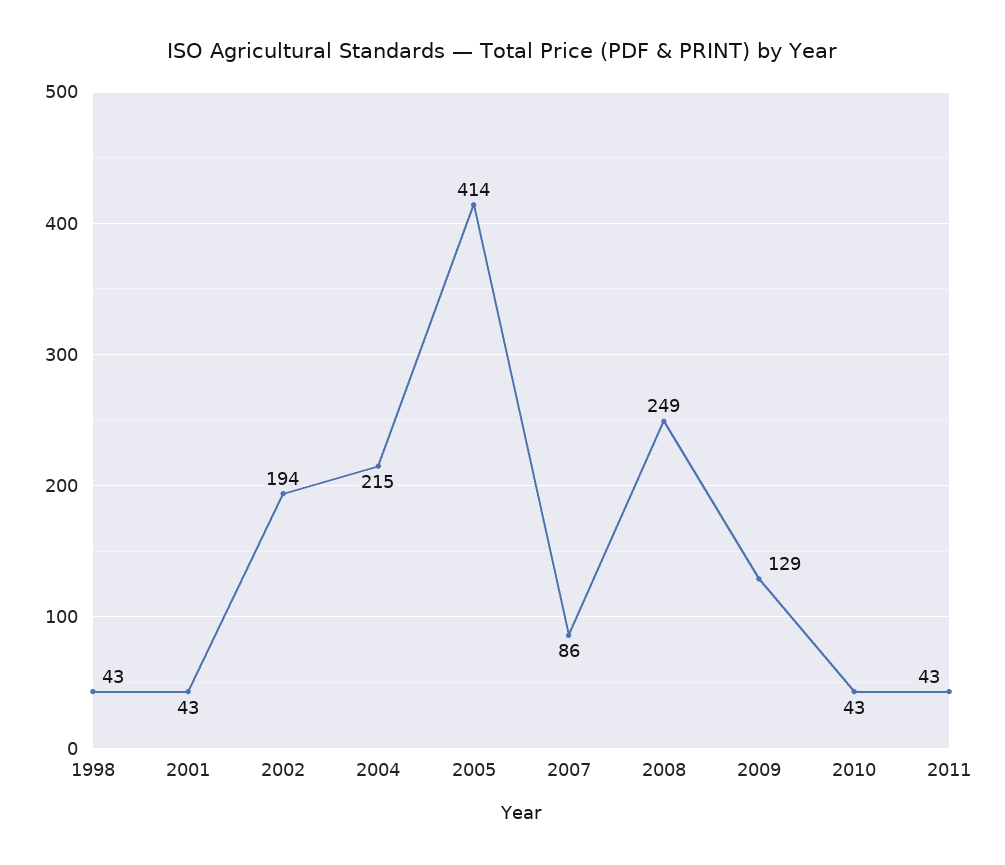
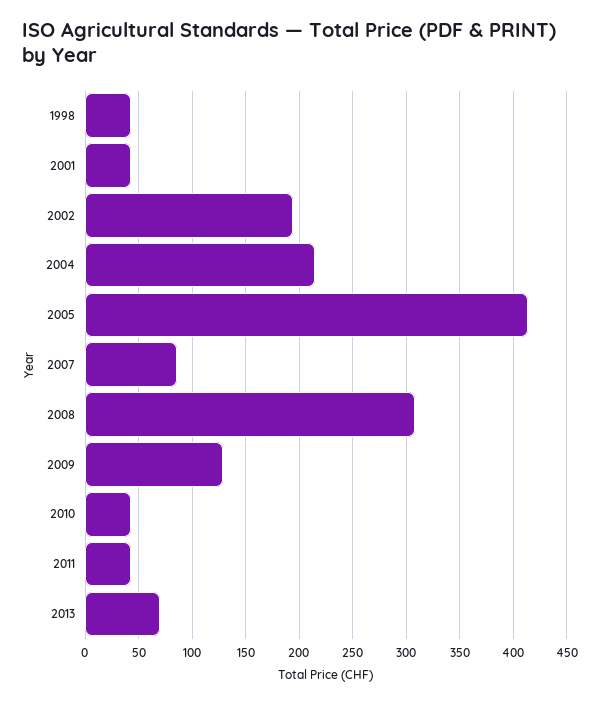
2008: 249 -> 310
2013: none -> 70

